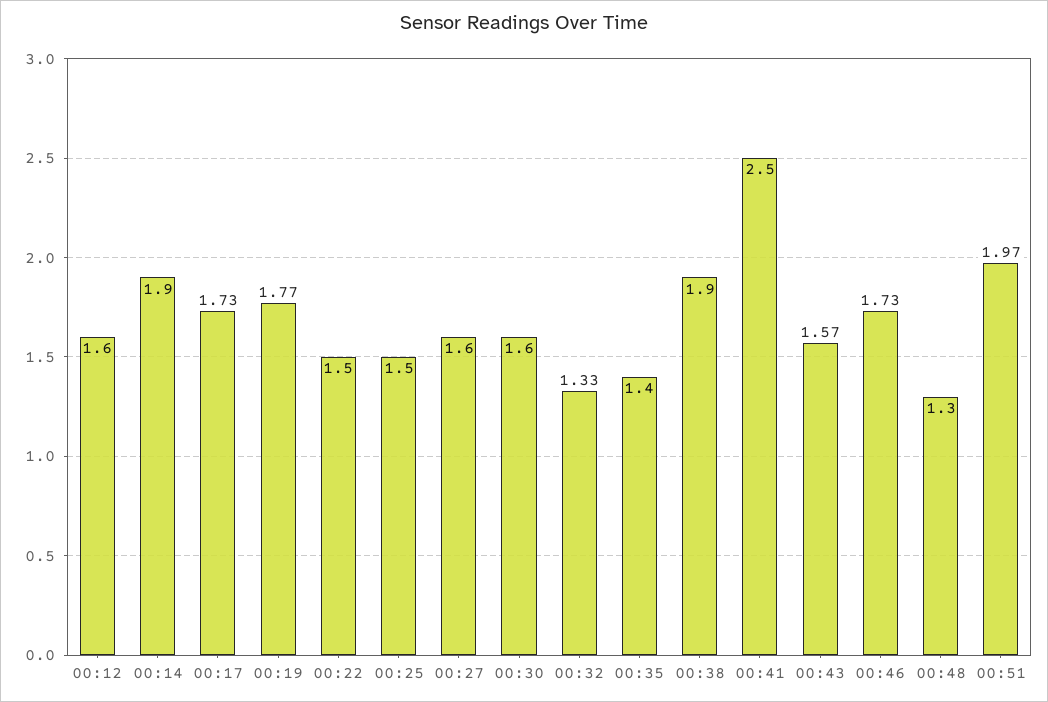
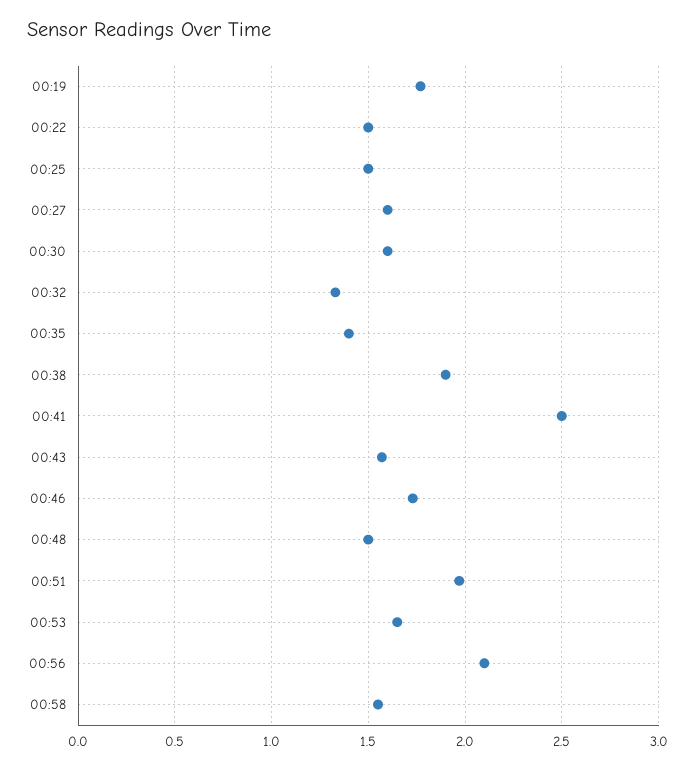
00:12: 1.6 -> none
00:14: 1.9 -> none
00:17: 1.73 -> none
00:48: 1.3 -> 1.5
00:53: none -> 1.65
00:56: none -> 2.1
00:58: none -> 1.55

